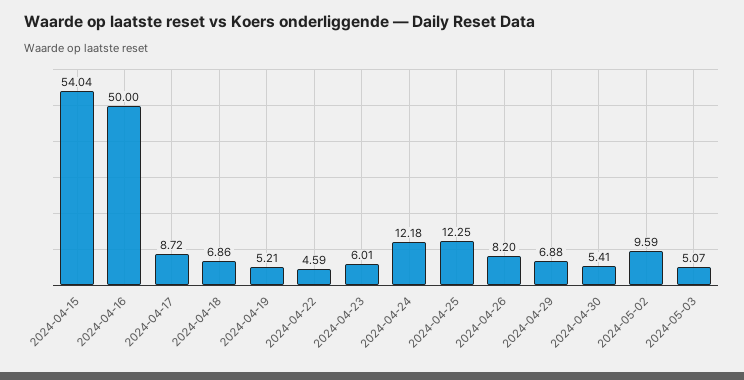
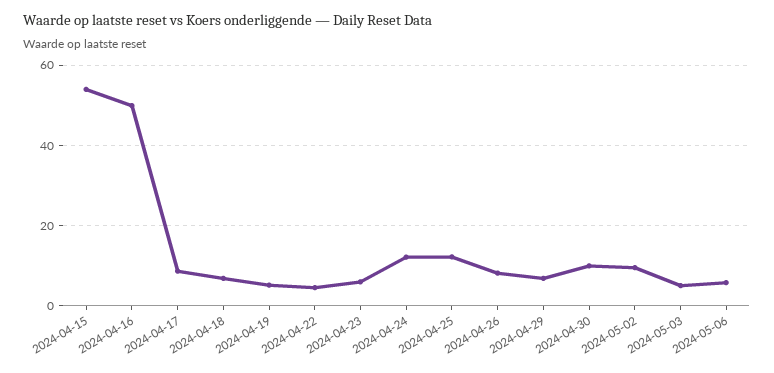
2024-04-30: 5.41 -> 10
2024-05-06: none -> 6

